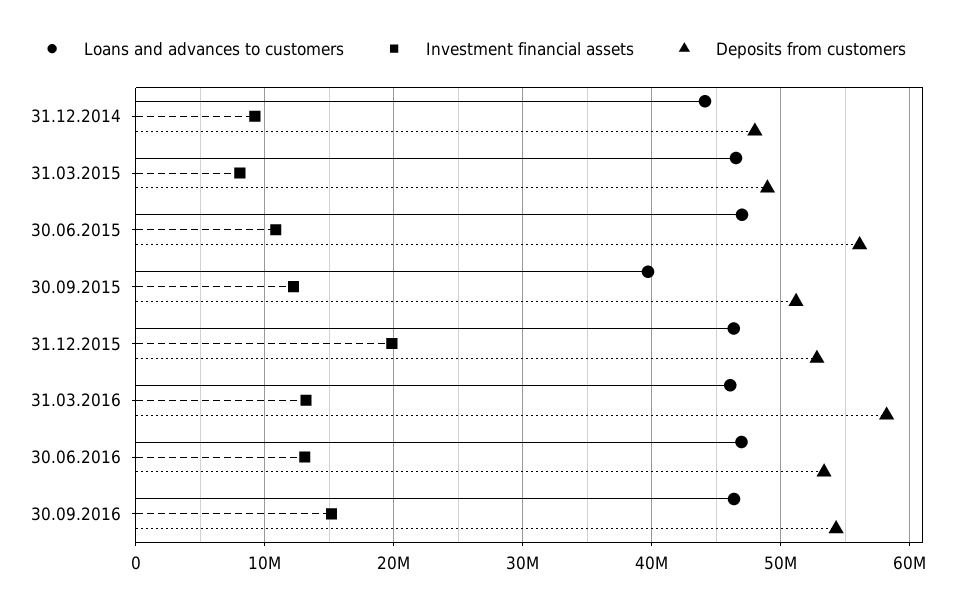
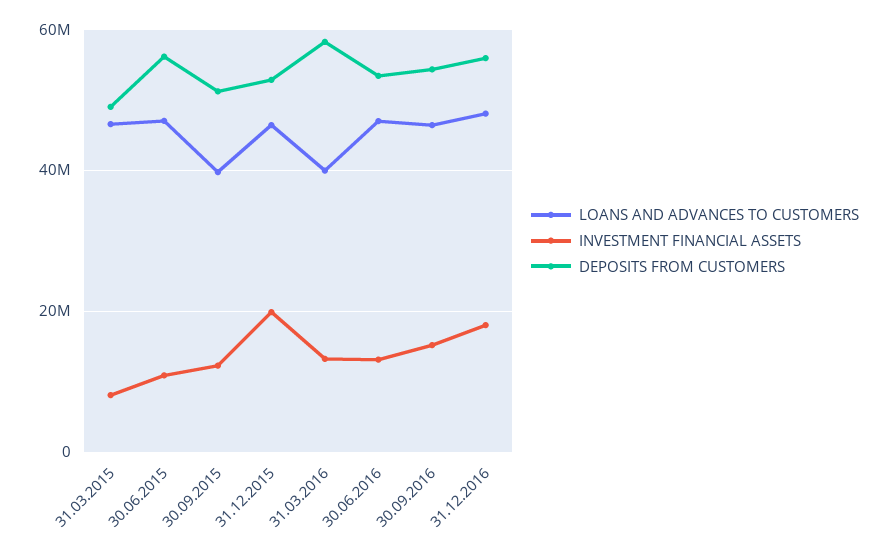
Loans and advances to customers, 31.12.2014: 44000000 -> none
Investment financial assets, 31.12.2014: 9000000 -> none
Deposits from customers, 31.12.2014: 48000000 -> none
Loans and advances to customers, 31.03.2016: 46000000 -> 40000000
Loans and advances to customers, 31.12.2016: none -> 48000000
Investment financial assets, 31.12.2016: none -> 18000000
Deposits from customers, 31.12.2016: none -> 56000000

